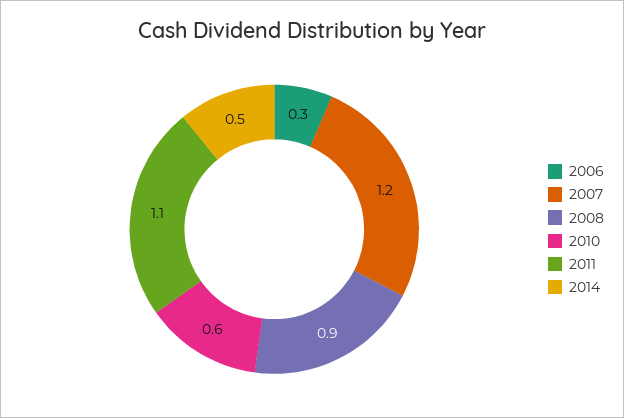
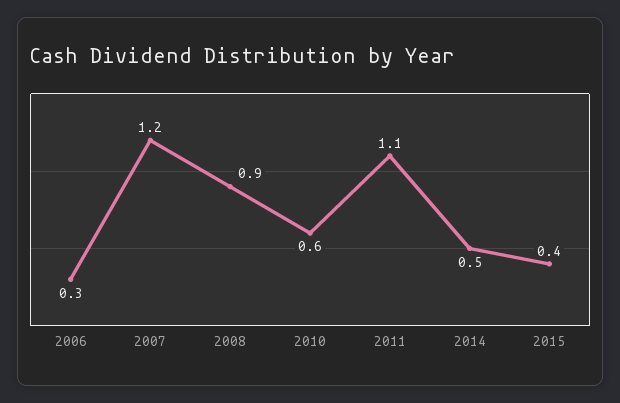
2015: none -> 0.4

